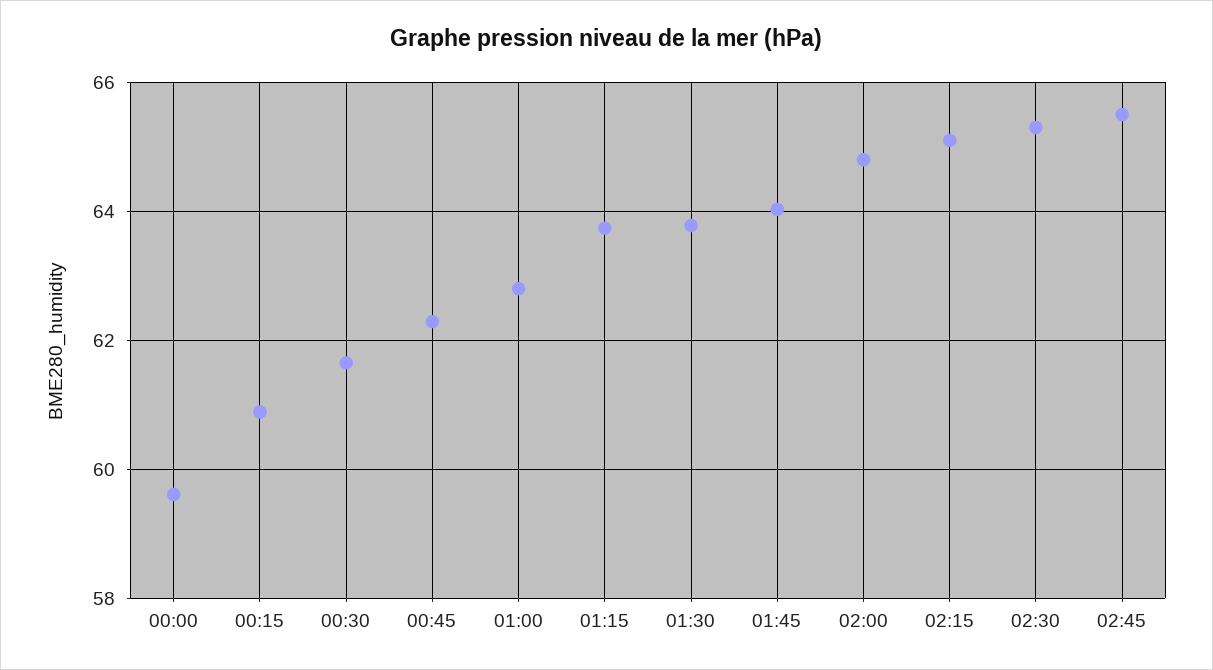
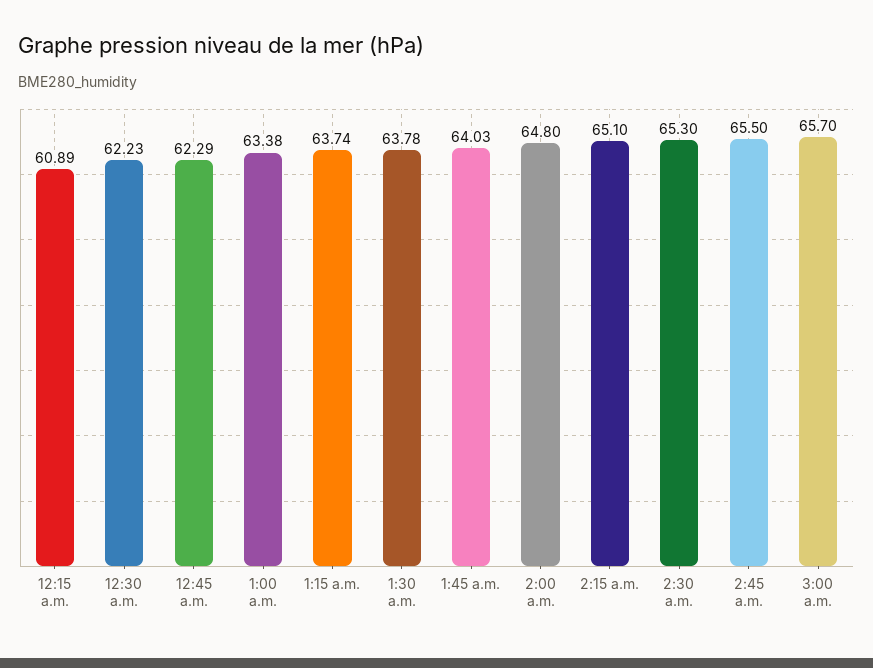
00:00: 59.6 -> none
00:30: 61.6 -> 62.23
01:00: 62.8 -> 63.38
3:00 a.m.: none -> 65.7

